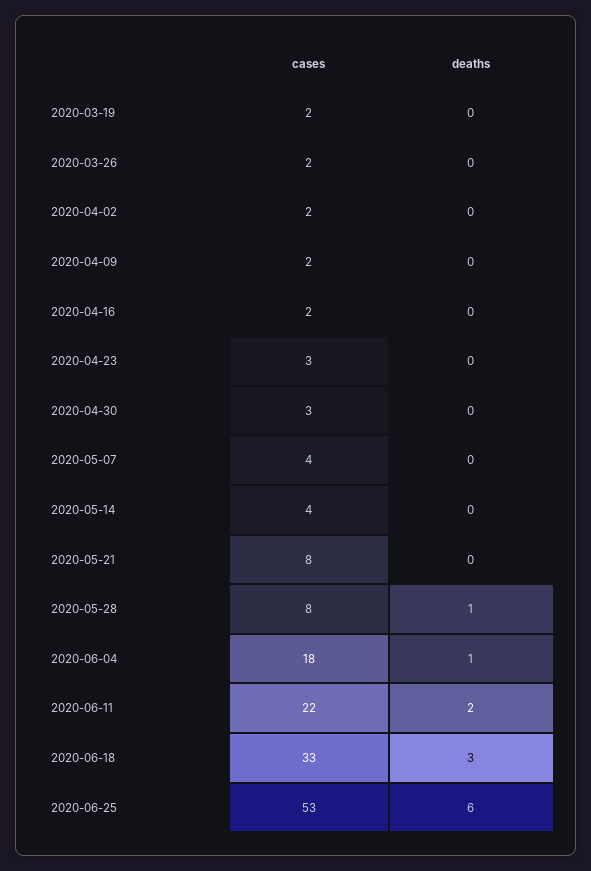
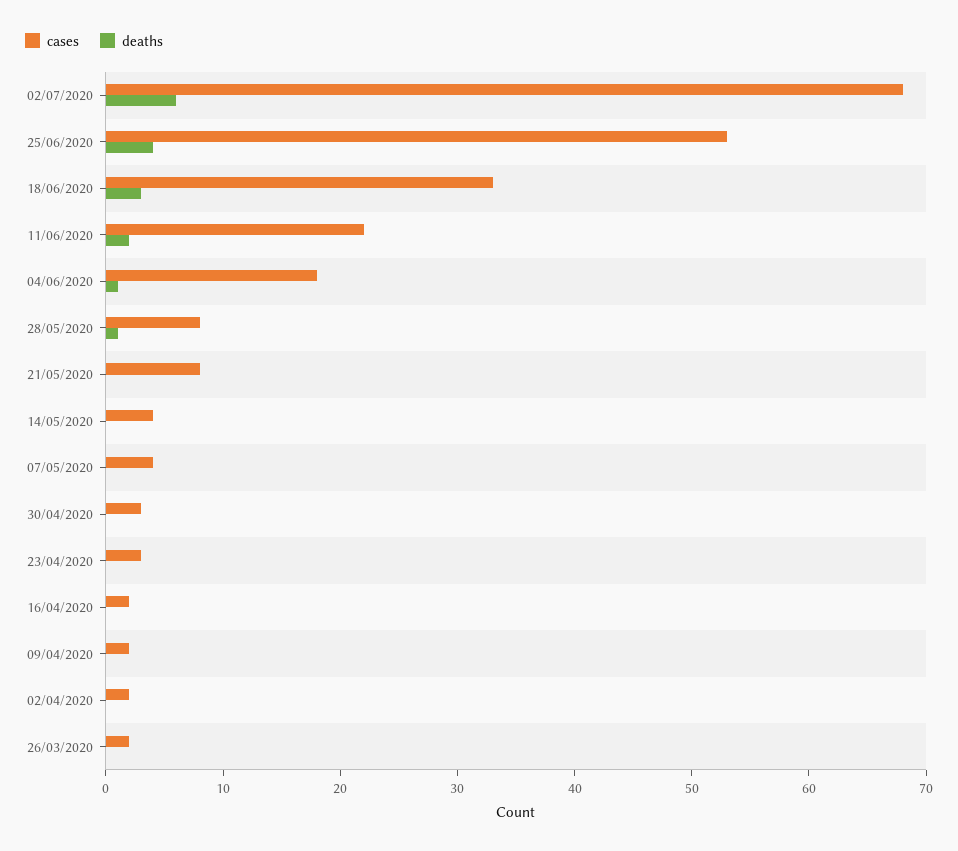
cases, 2020-03-19: 2 -> none
deaths, 2020-03-19: 0 -> none
deaths, 2020-06-25: 6 -> 4
cases, 02/07/2020: none -> 68
deaths, 02/07/2020: none -> 6

